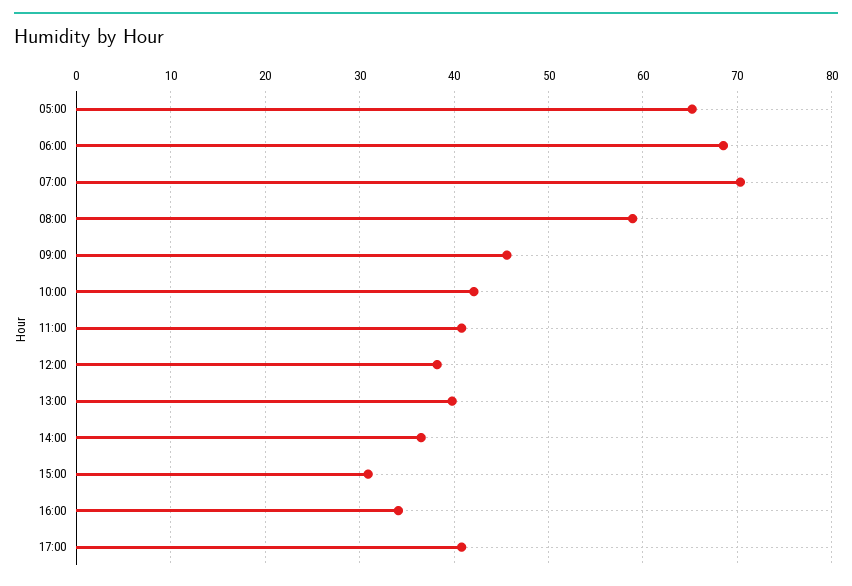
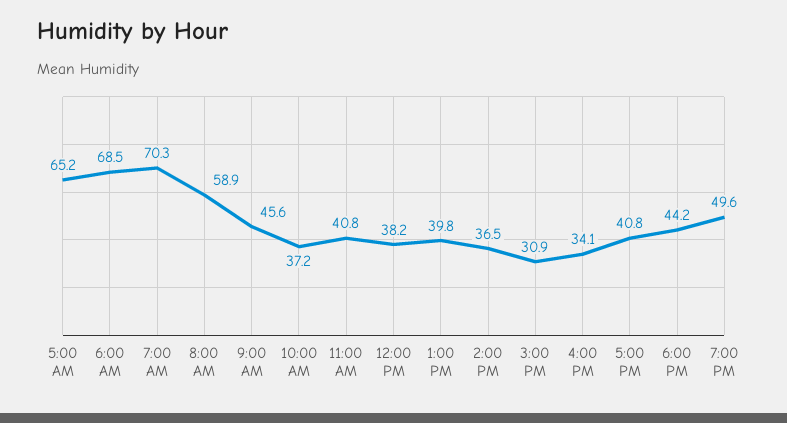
10:00: 42 -> 37.2
6:00 PM: none -> 44.2
7:00 PM: none -> 49.6

